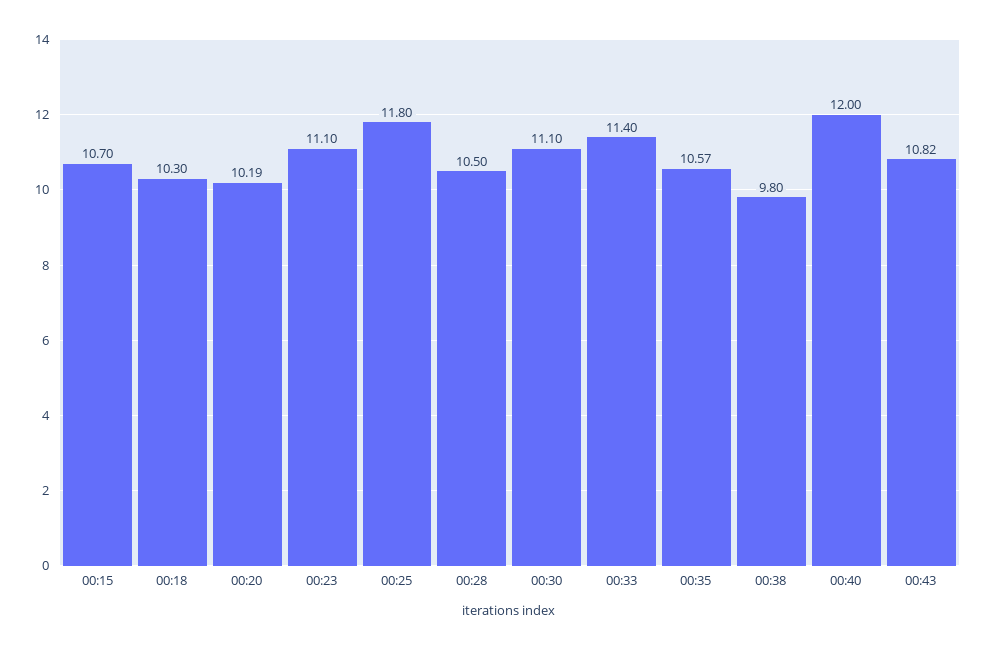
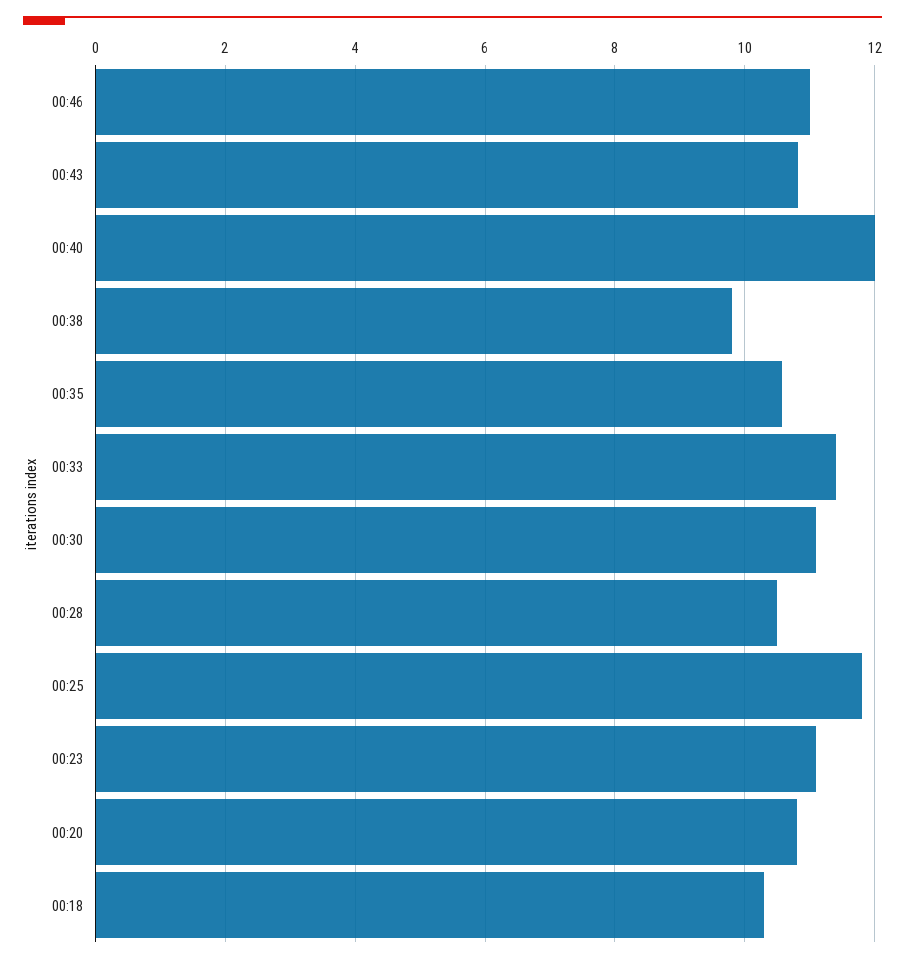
00:15: 10.7 -> none
00:20: 10.19 -> 10.8
00:46: none -> 11

